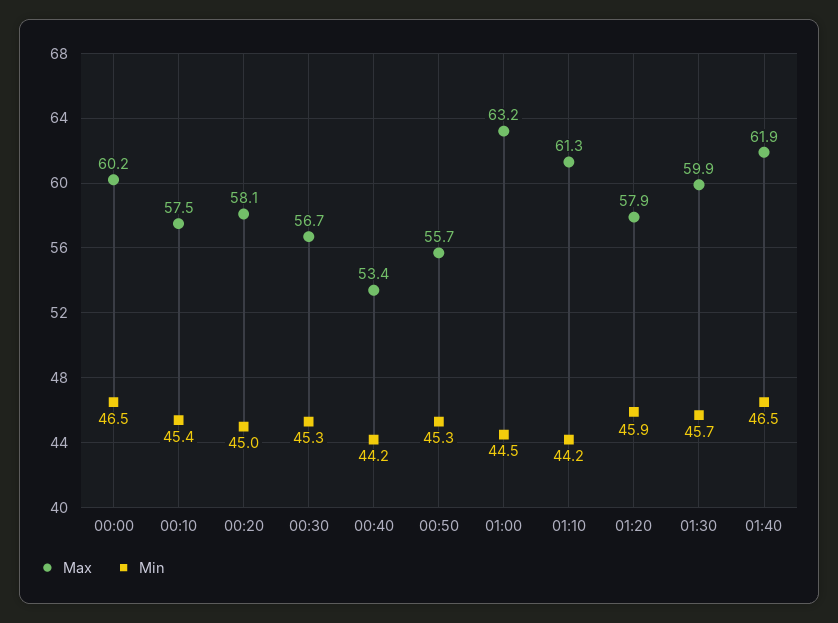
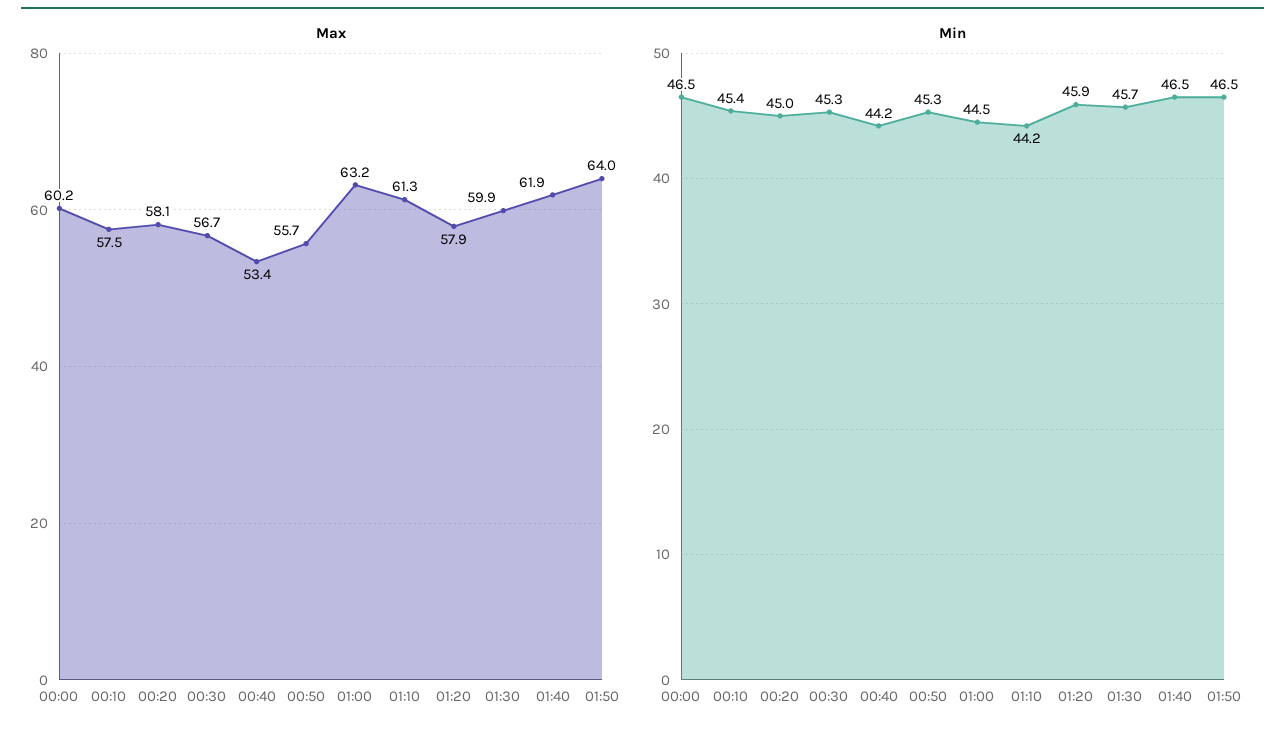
Max, 01:50: none -> 64
Min, 01:50: none -> 46.5

